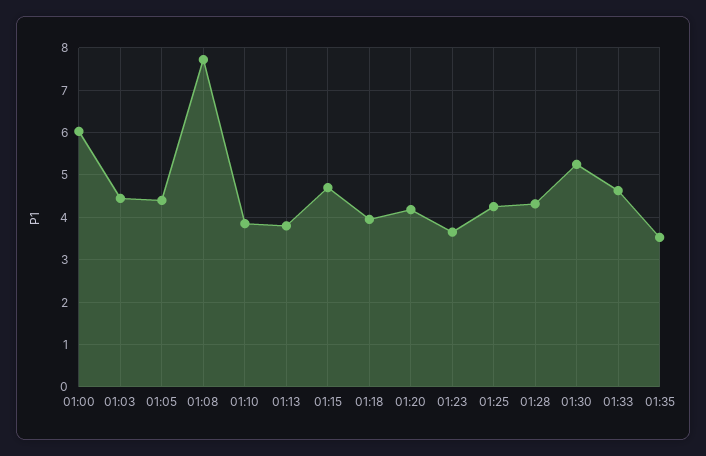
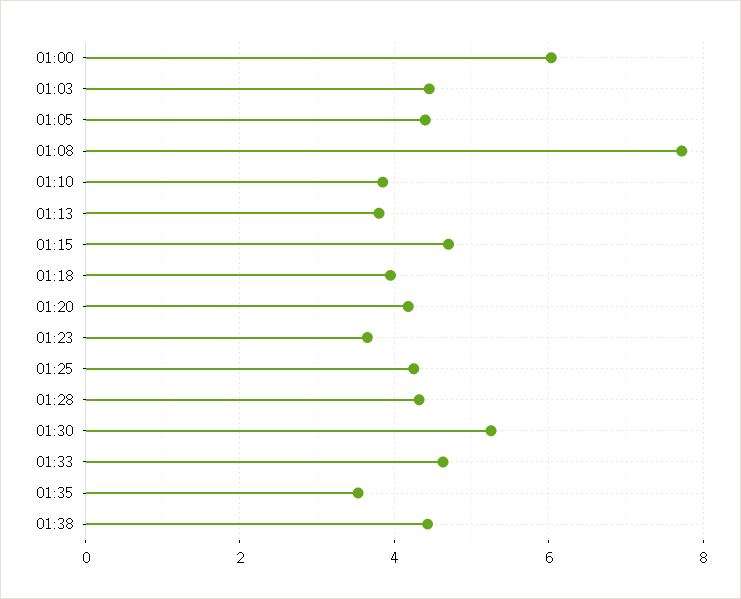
01:38: none -> 4.4

